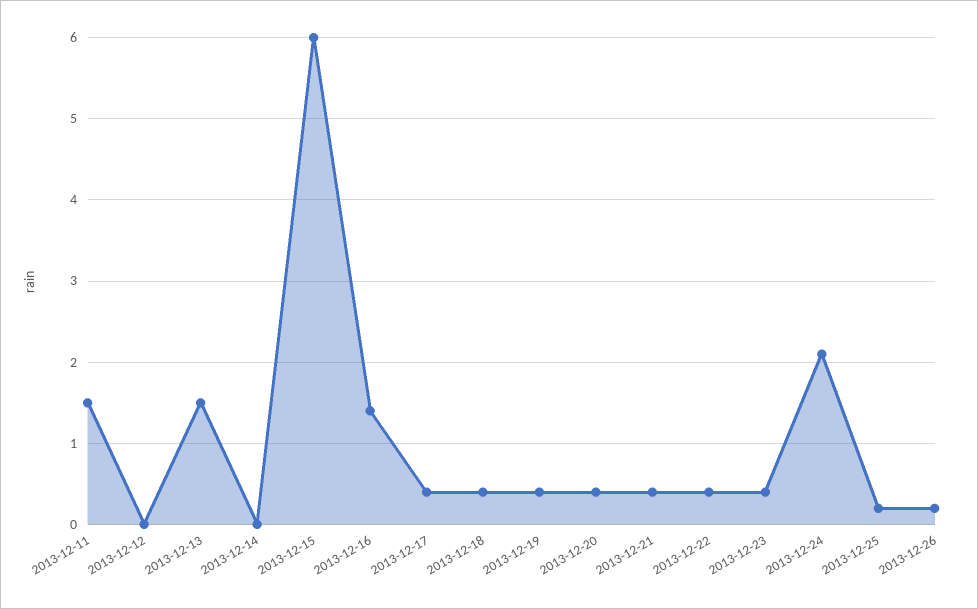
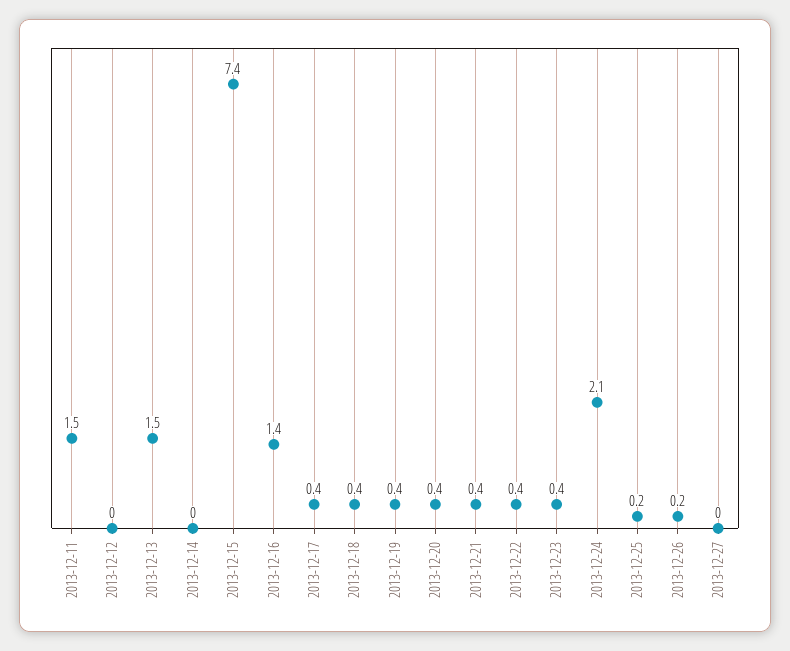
2013-12-15: 6 -> 7.4
2013-12-27: none -> 0

